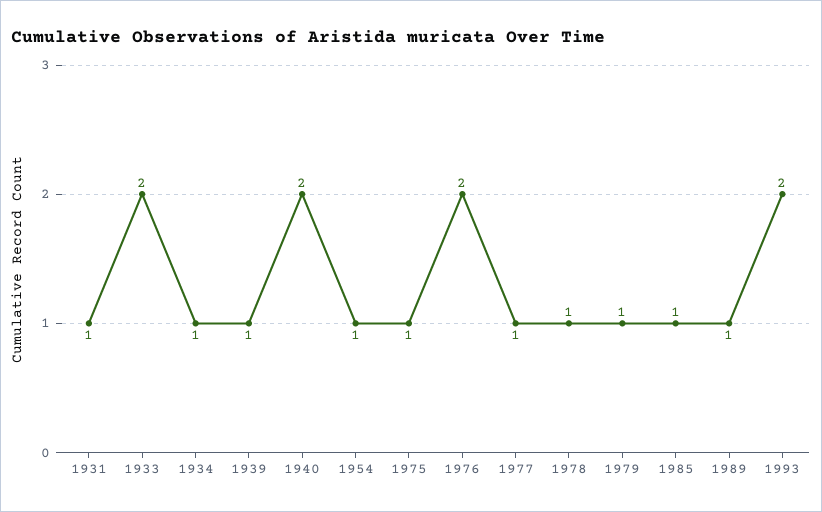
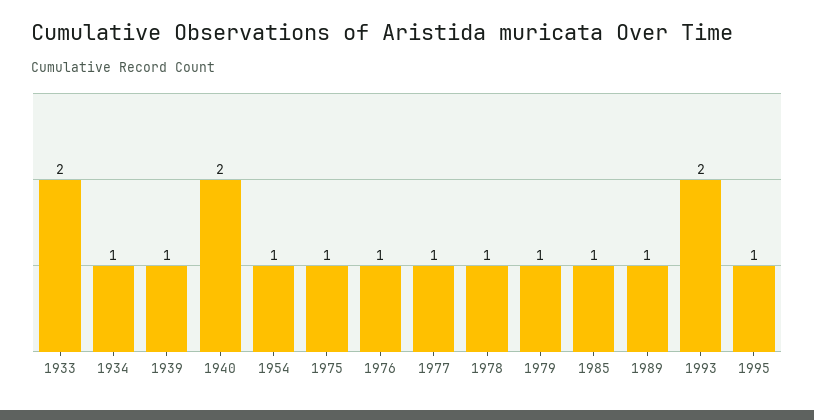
1931: 1 -> none
1976: 2 -> 1
1995: none -> 1

